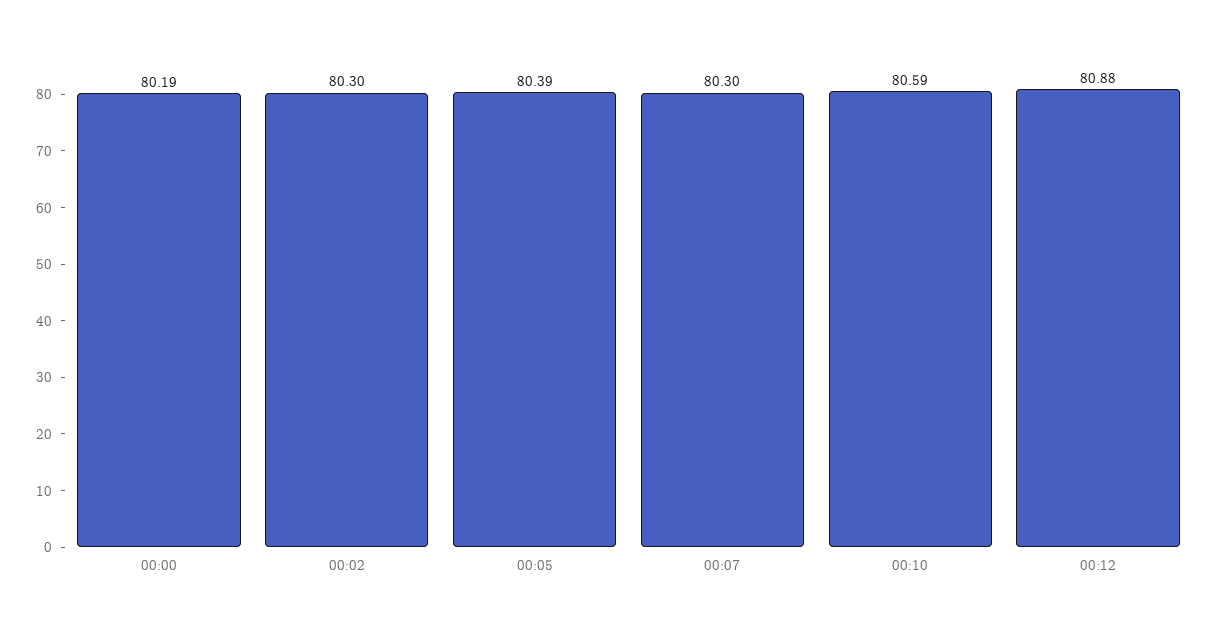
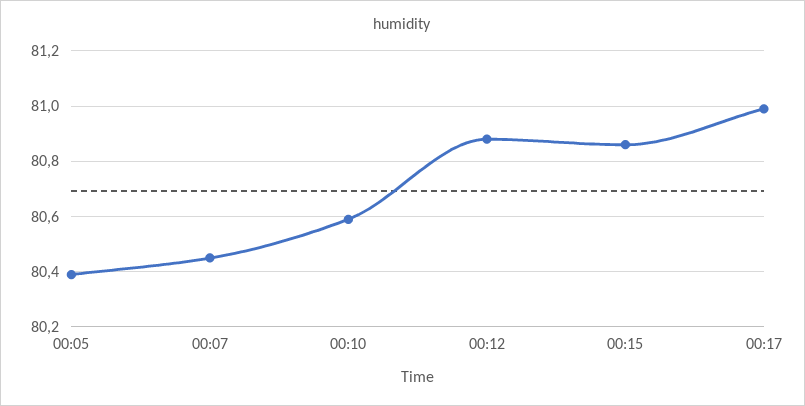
00:00: 80.19 -> none
00:02: 80.3 -> none
00:07: 80.3 -> 80.45
00:15: none -> 80.85
00:17: none -> 81

